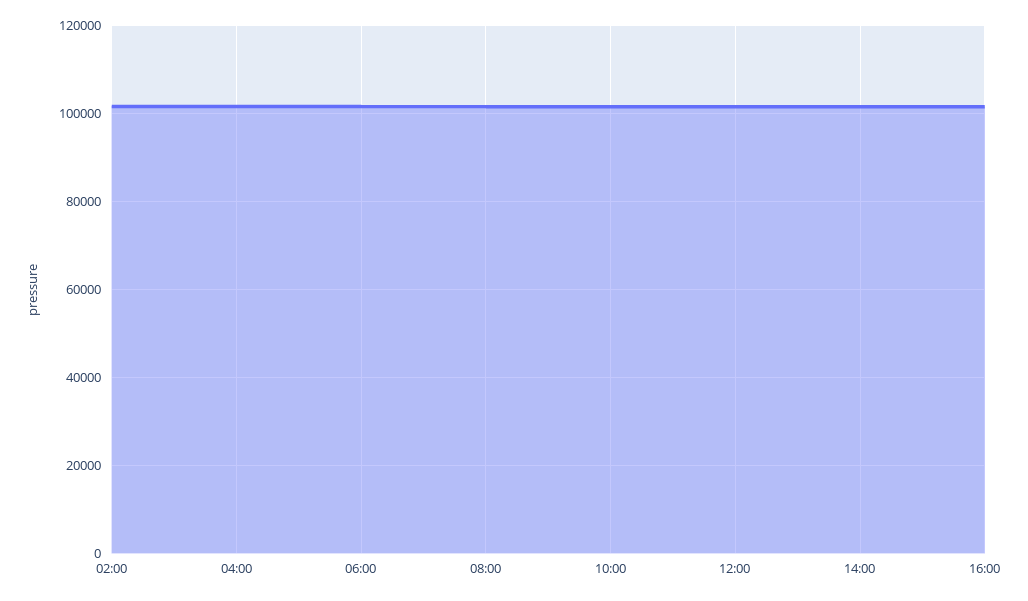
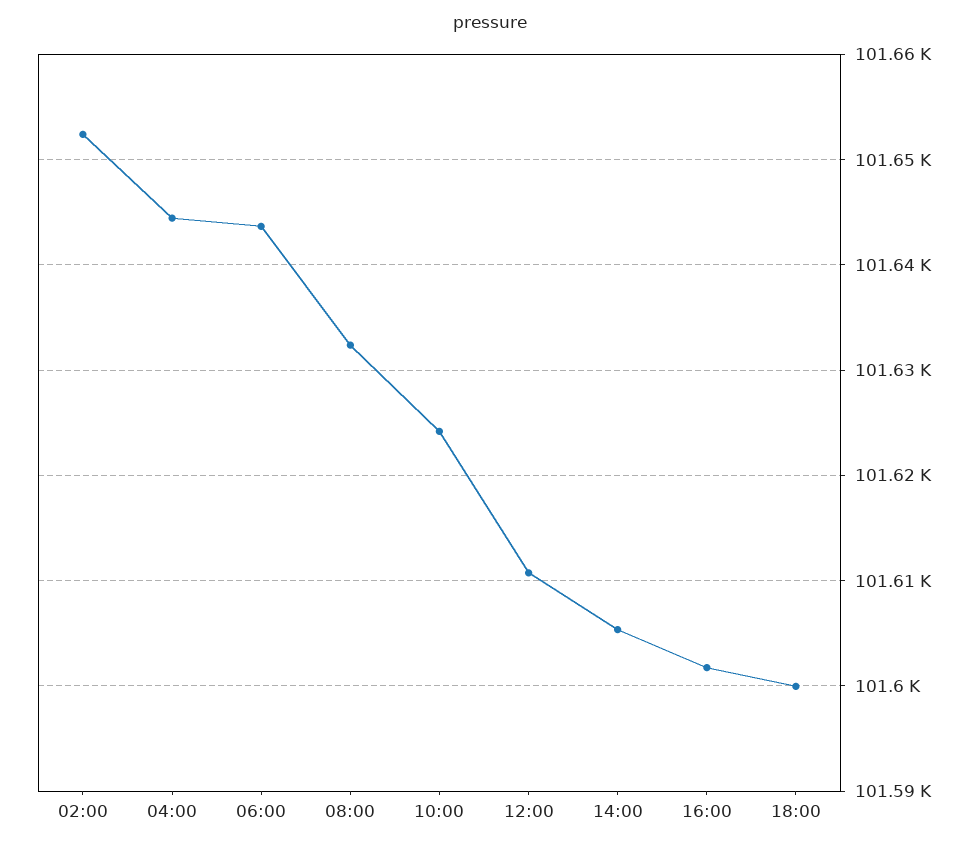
18:00: none -> 101600

